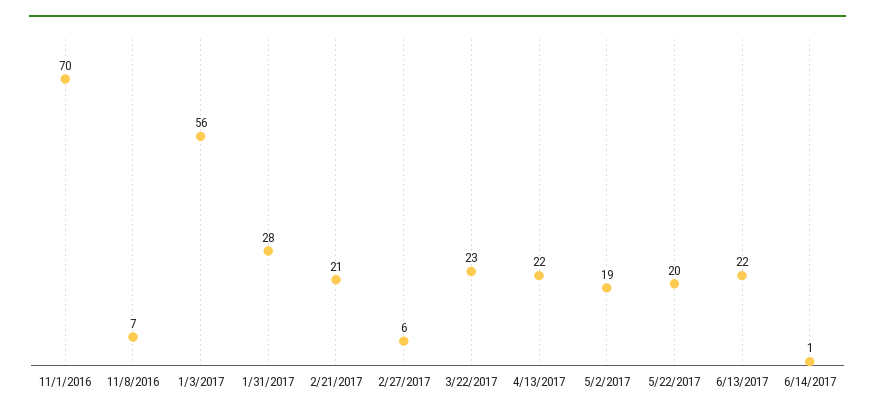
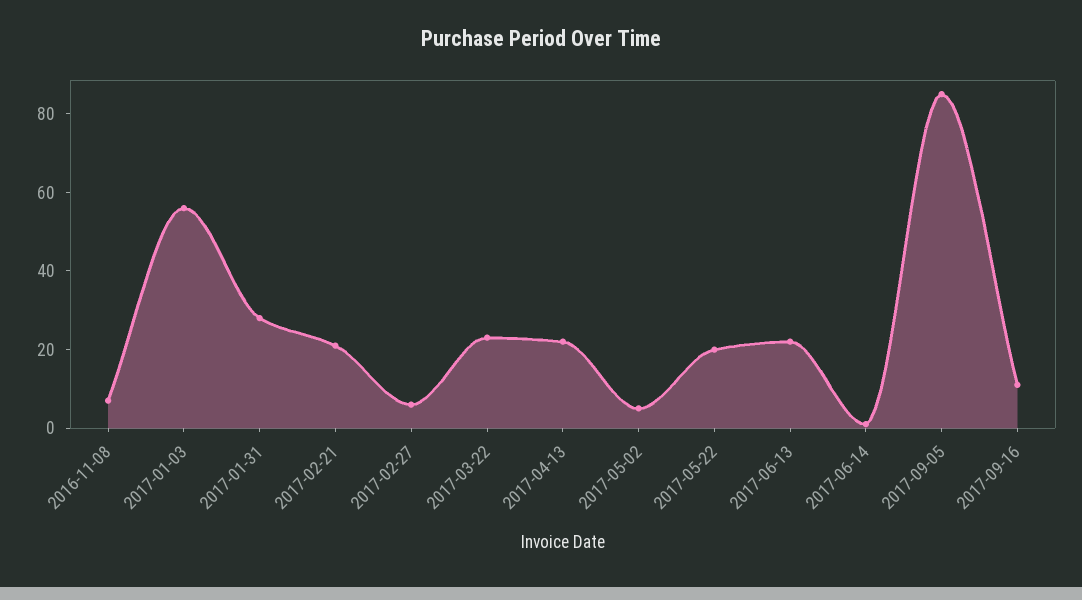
11/1/2016: 70 -> none
5/2/2017: 19 -> 5
2017-09-05: none -> 85
2017-09-16: none -> 10

